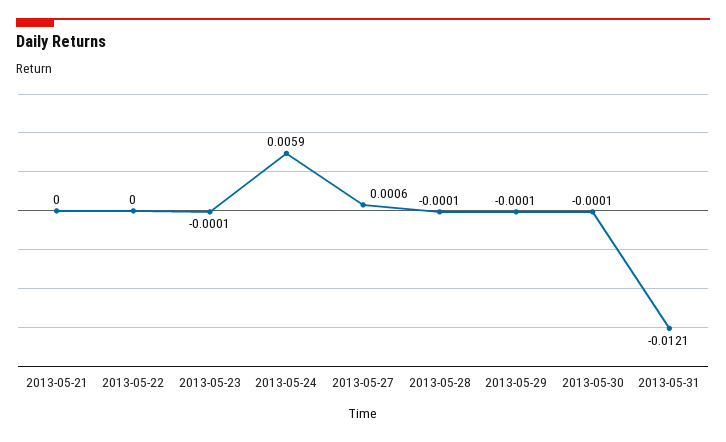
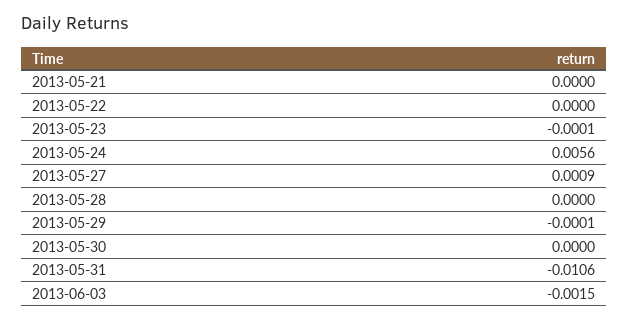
2013-05-24: 0.0059 -> 0.0056
2013-05-27: 0.0006 -> 0.0009
2013-05-28: -0.0001 -> 0
2013-05-30: -0.0001 -> 0
2013-05-31: -0.0121 -> -0.0106
2013-06-03: none -> -0.0015

